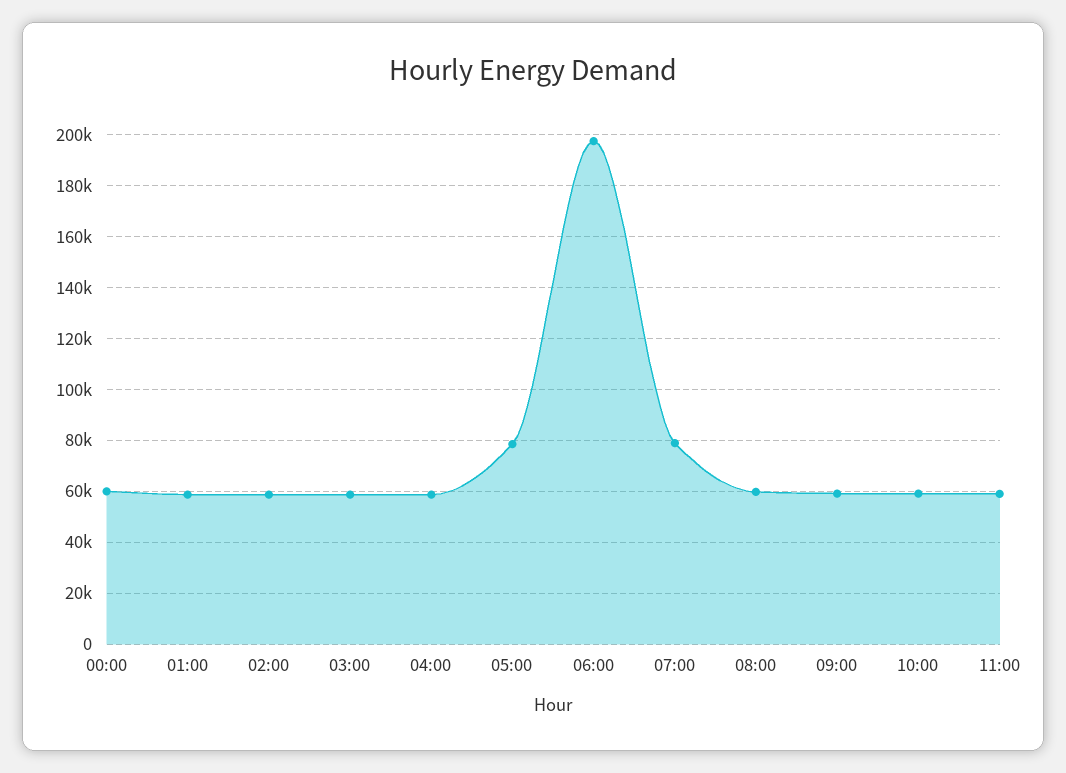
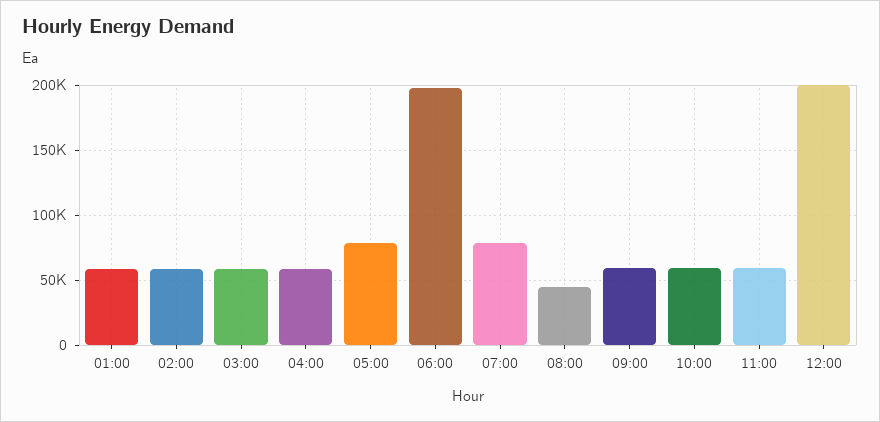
00:00: 60000 -> none
08:00: 60000 -> 45000
12:00: none -> 200000

